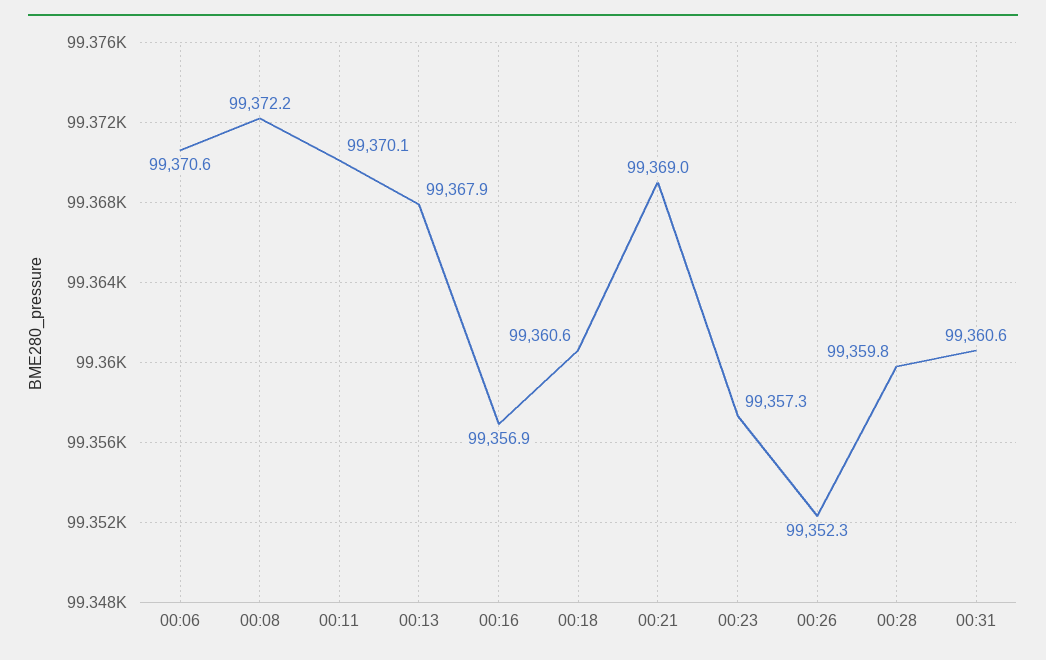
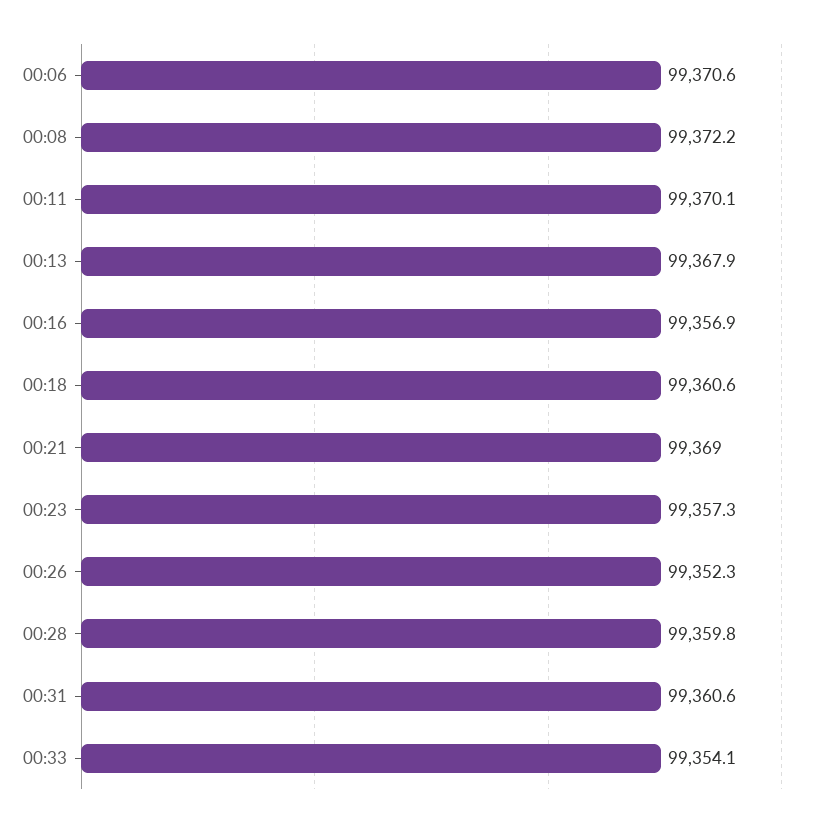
00:33: none -> 99354.1

